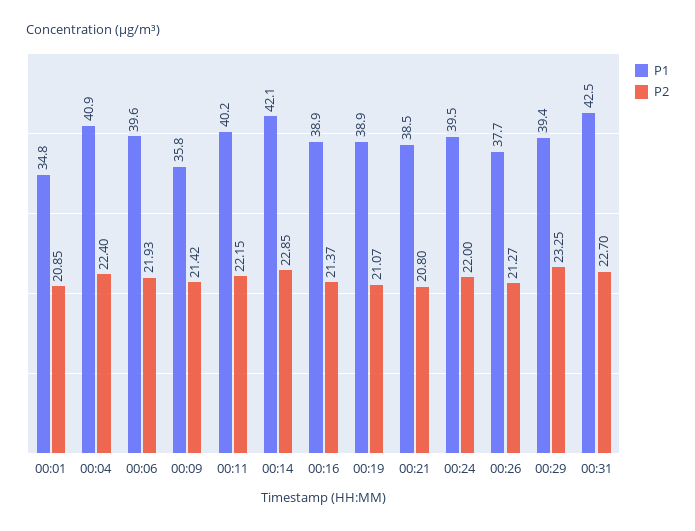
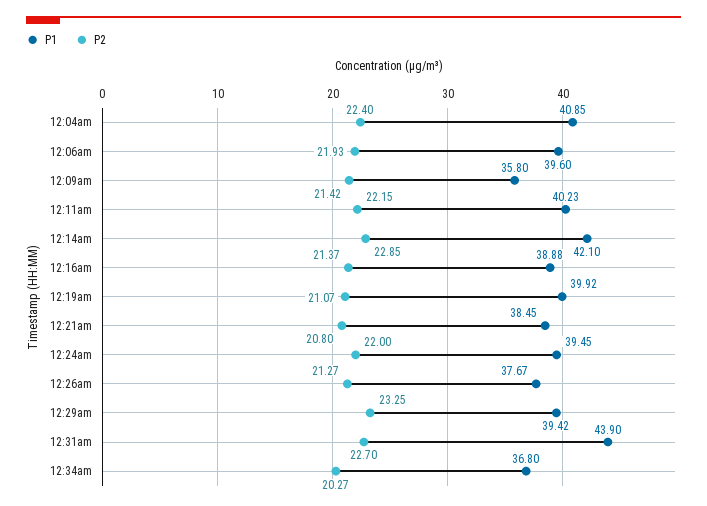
P1, 00:01: 34.8 -> none
P2, 00:01: 20.85 -> none
P1, 00:19: 38.9 -> 39.92
P1, 00:31: 42.5 -> 43.9
P1, 12:34am: none -> 36.8
P2, 12:34am: none -> 20.27

